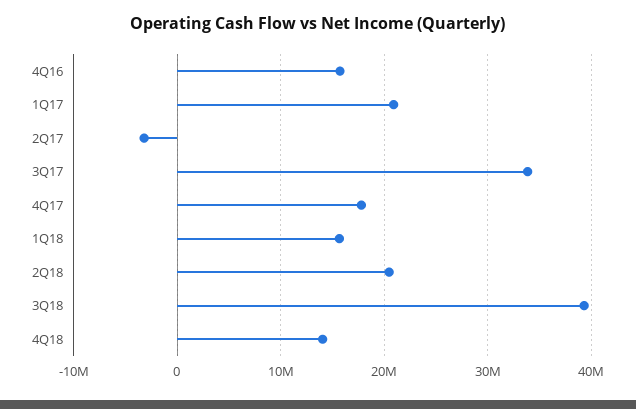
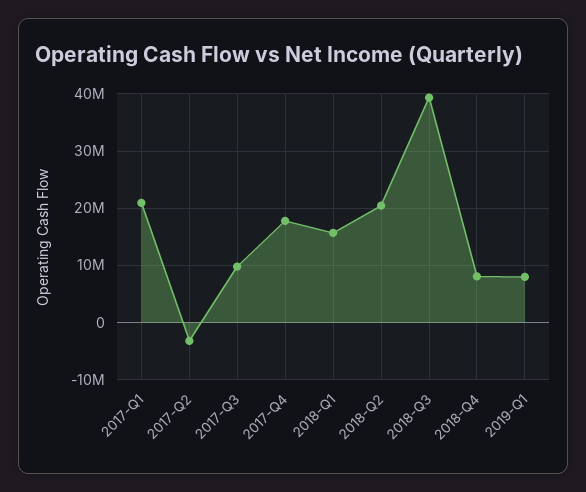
4Q16: 16000000 -> none
3Q17: 34000000 -> 10000000
4Q18: 14000000 -> 8000000
2019-Q1: none -> 8000000

